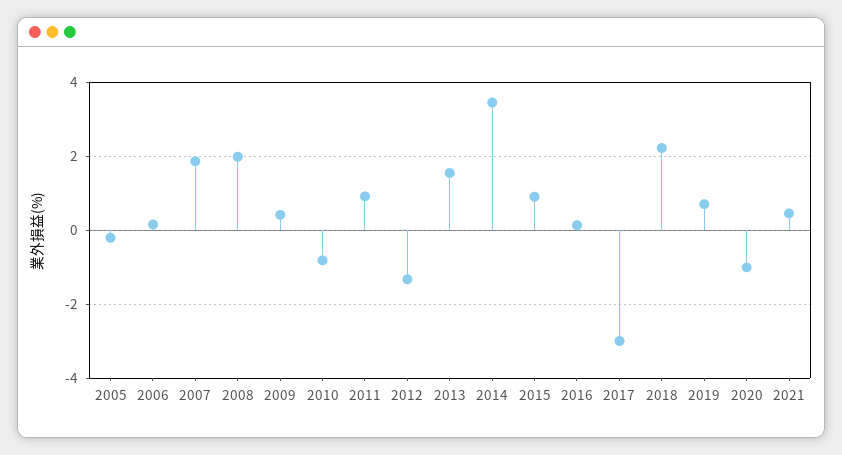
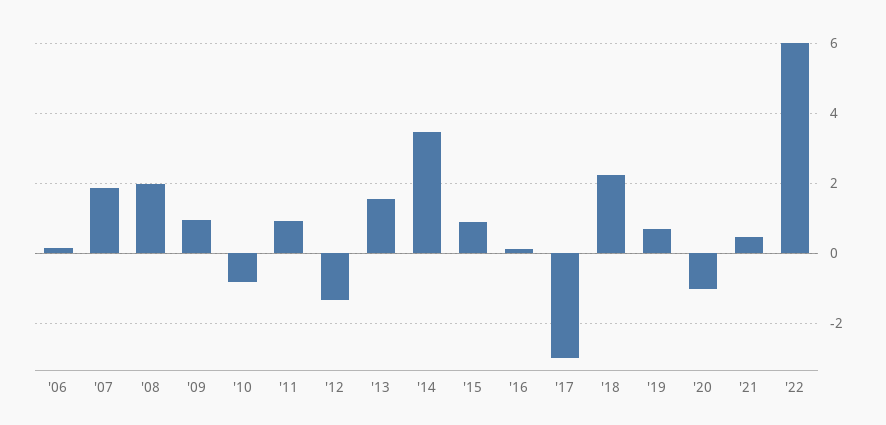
2005: -0.2 -> none
2009: 0.4 -> 1
'22: none -> 6

